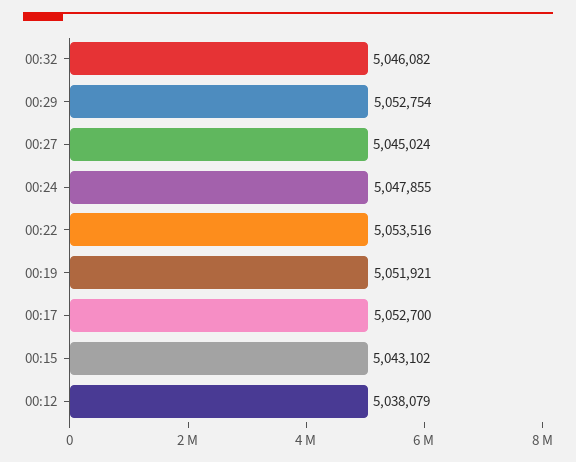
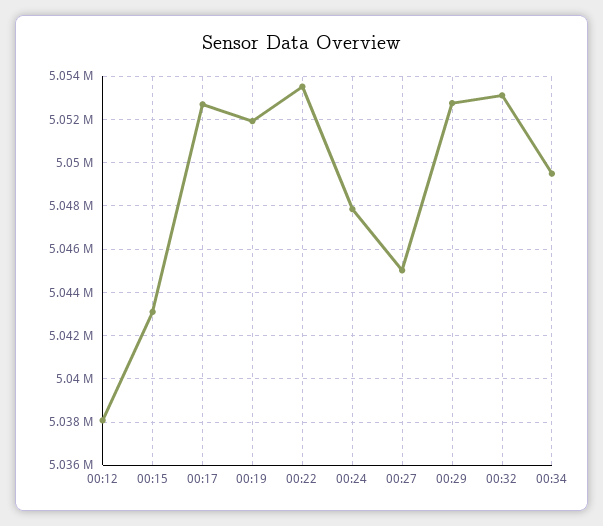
00:32: 5046082 -> 5053000
00:34: none -> 5049500

